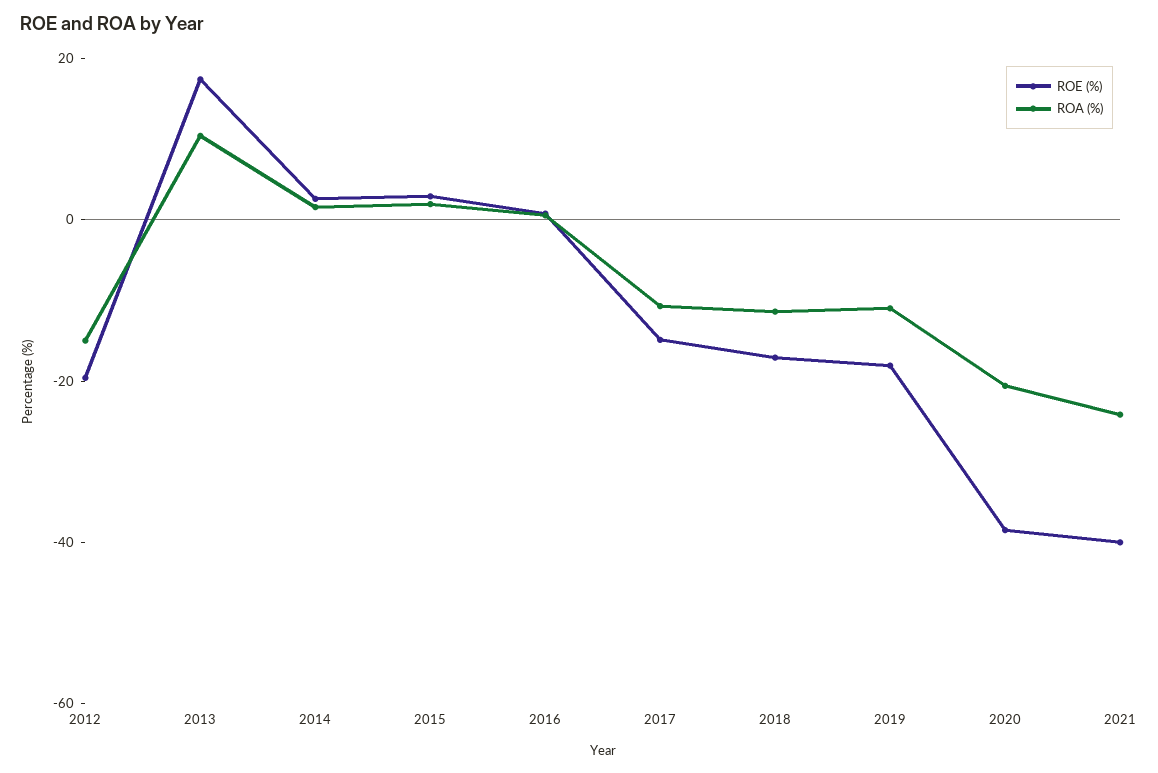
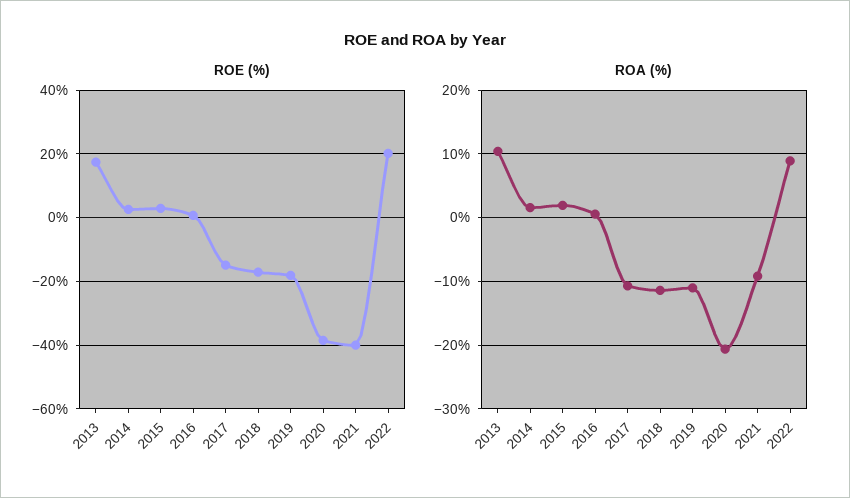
ROE (%), 2012: -20 -> none
ROA (%), 2012: -15 -> none
ROA (%), 2021: -25 -> -9
ROE (%), 2022: none -> 20
ROA (%), 2022: none -> 9

